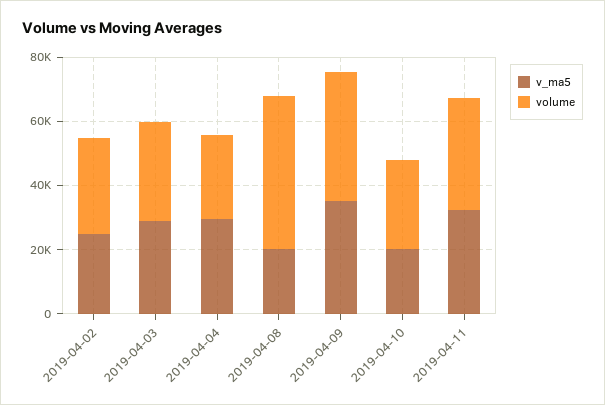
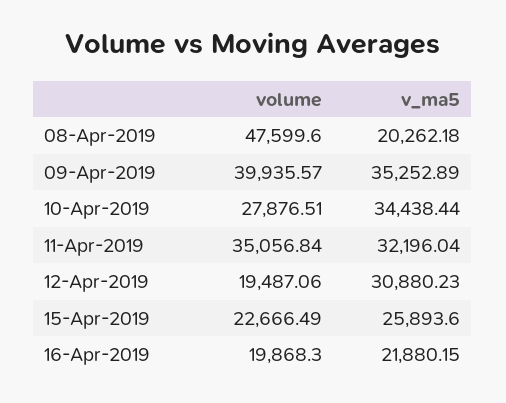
v_ma5, 2019-04-02: 25000 -> none
volume, 2019-04-02: 30000 -> none
v_ma5, 2019-04-03: 30000 -> none
volume, 2019-04-03: 30000 -> none
v_ma5, 2019-04-04: 30000 -> none
volume, 2019-04-04: 25000 -> none
v_ma5, 2019-04-10: 20000 -> 34438.44
volume, 12-Apr-2019: none -> 19487.06
v_ma5, 12-Apr-2019: none -> 30880.23
volume, 15-Apr-2019: none -> 22666.49
v_ma5, 15-Apr-2019: none -> 25893.6
volume, 16-Apr-2019: none -> 19868.3
v_ma5, 16-Apr-2019: none -> 21880.15

